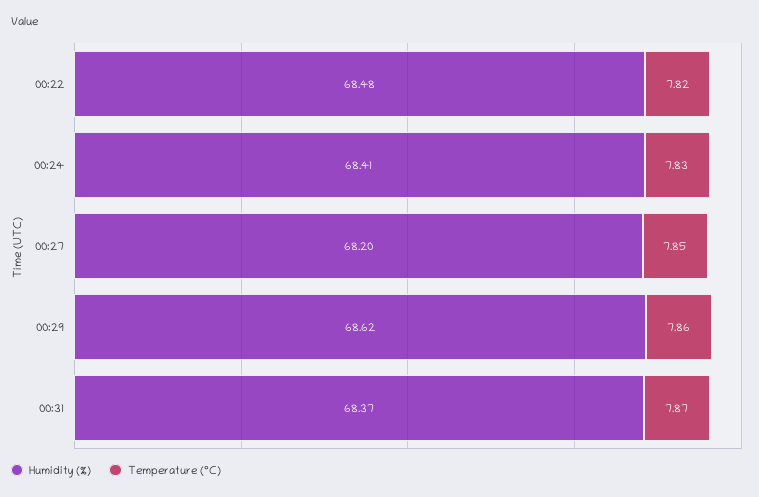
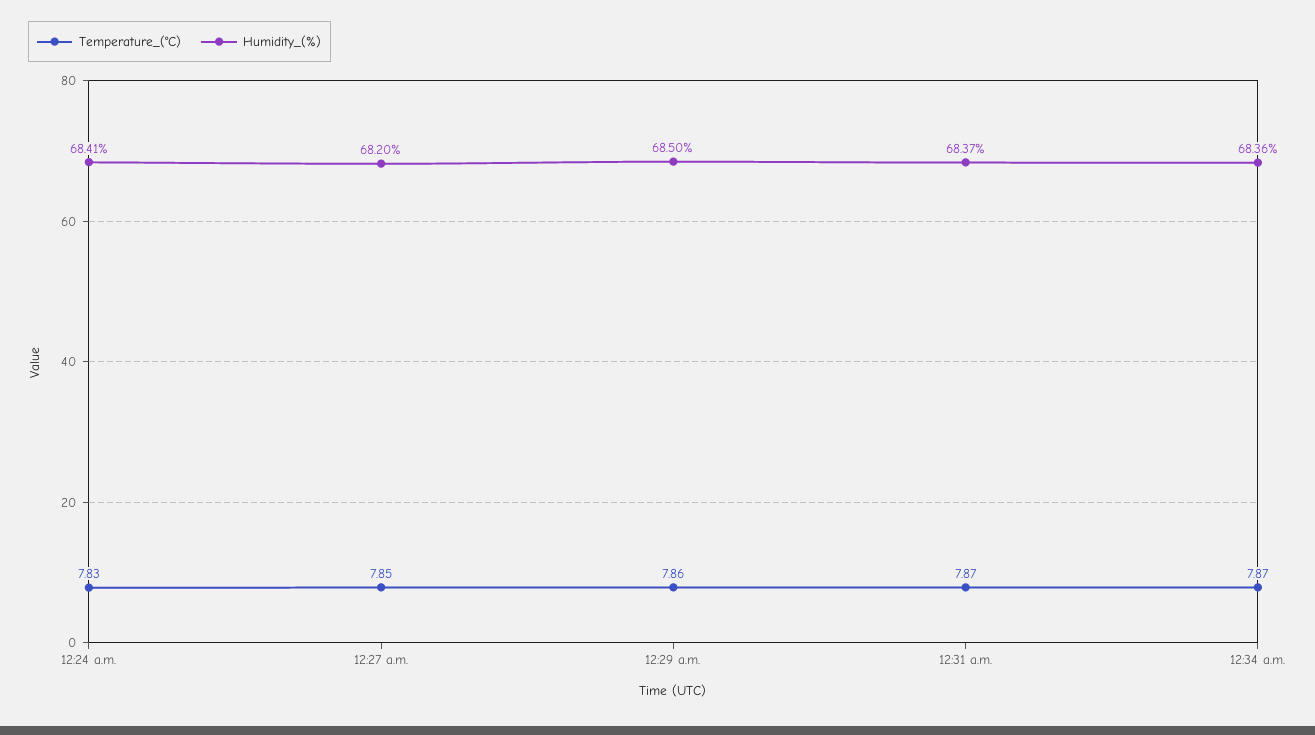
Humidity (%), 00:22: 68.48 -> none
Temperature (°C), 00:22: 7.82 -> none
Humidity (%), 00:29: 68.62 -> 68.5
Temperature (°C), 12:34 a.m.: none -> 7.87
Humidity (%), 12:34 a.m.: none -> 68.36

